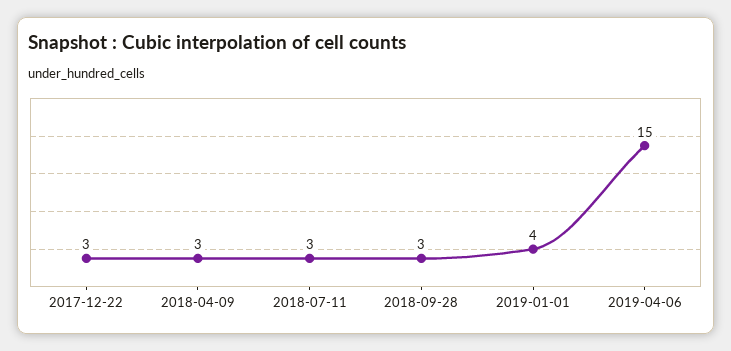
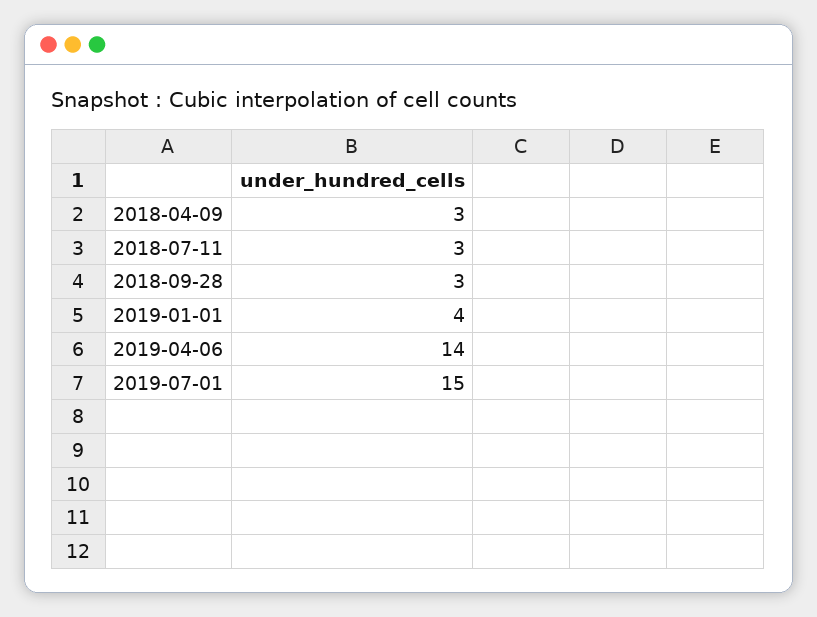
2017-12-22: 3 -> none
2019-04-06: 15 -> 14
2019-07-01: none -> 15

